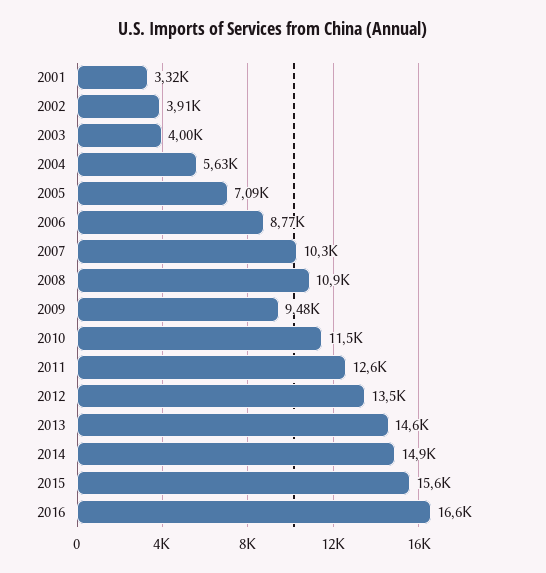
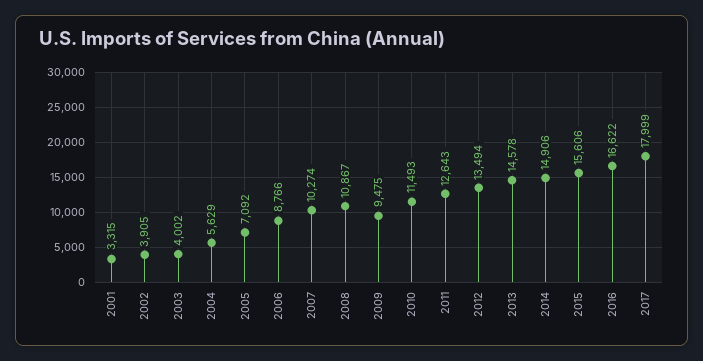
2017: none -> 17999

